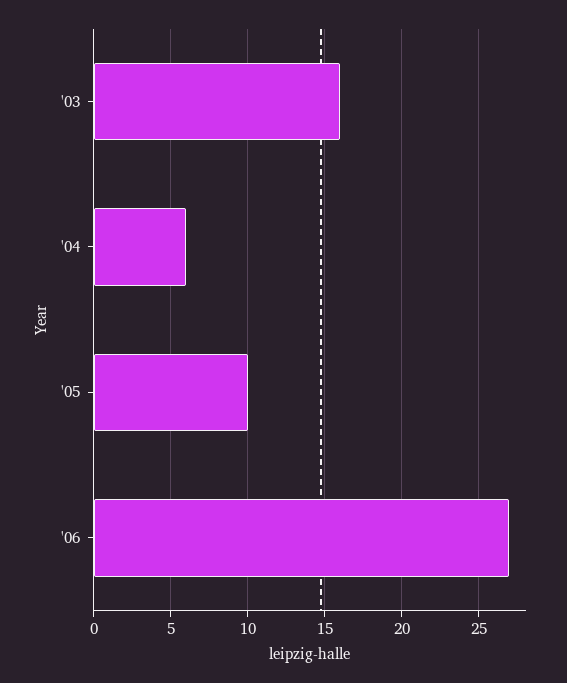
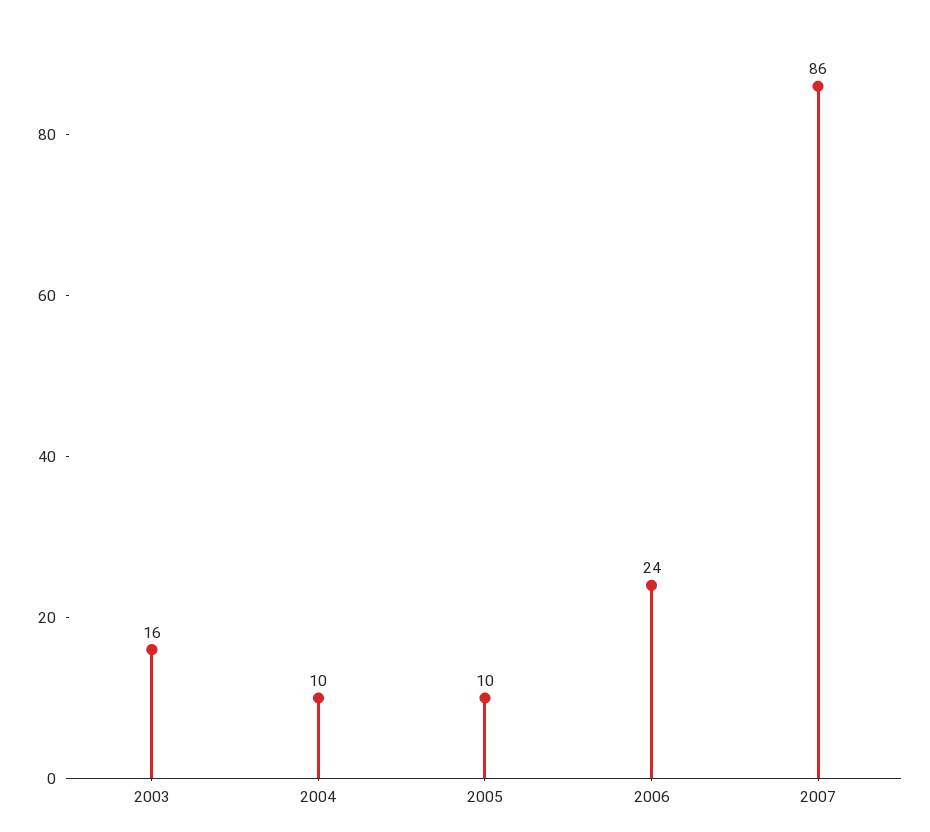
'04: 6 -> 10
'06: 27 -> 24
2007: none -> 86

